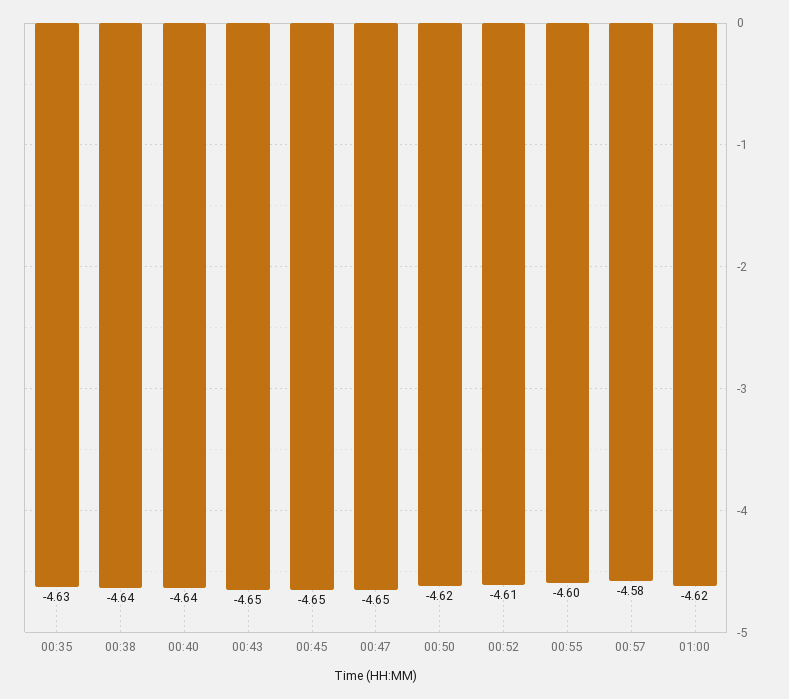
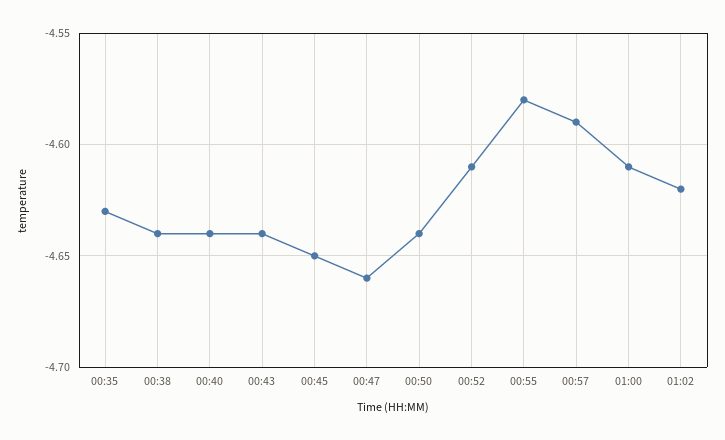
00:43: -4.65 -> -4.64
00:47: -4.65 -> -4.66
00:50: -4.62 -> -4.64
00:55: -4.6 -> -4.58
00:57: -4.58 -> -4.59
01:00: -4.62 -> -4.61
01:02: none -> -4.62

